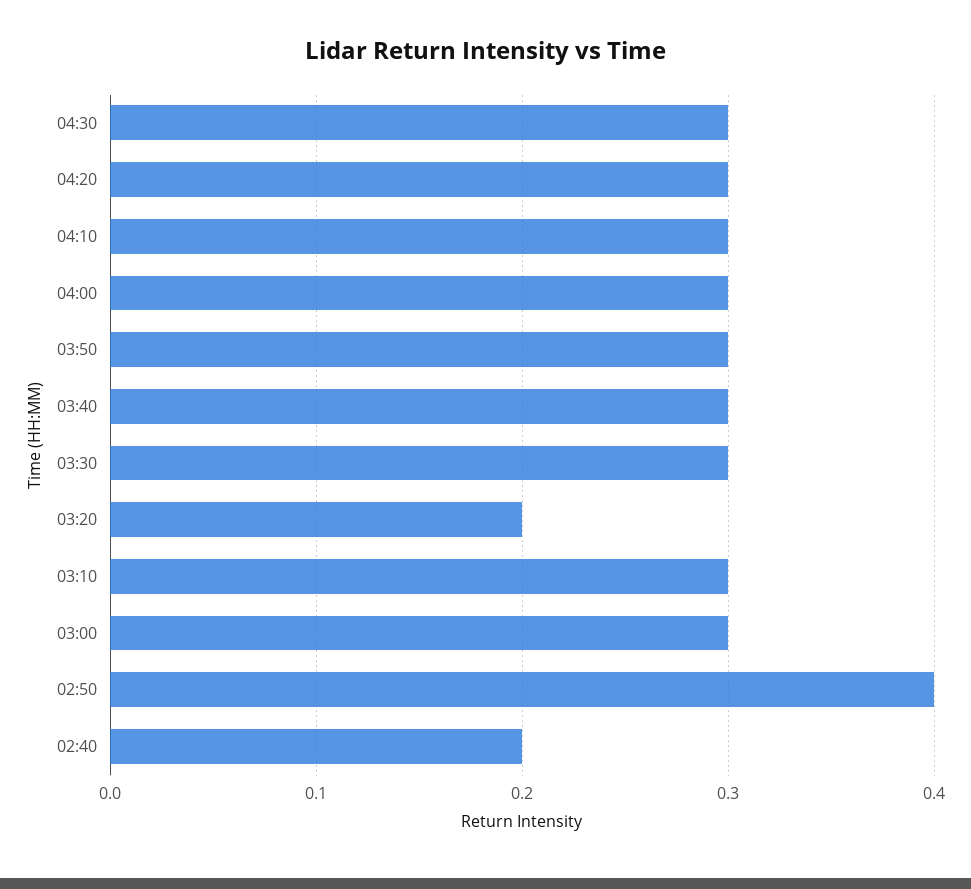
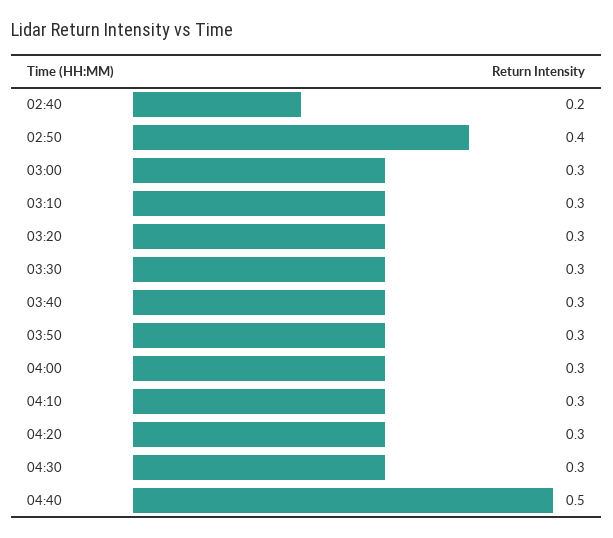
03:20: 0.2 -> 0.3
04:40: none -> 0.5

